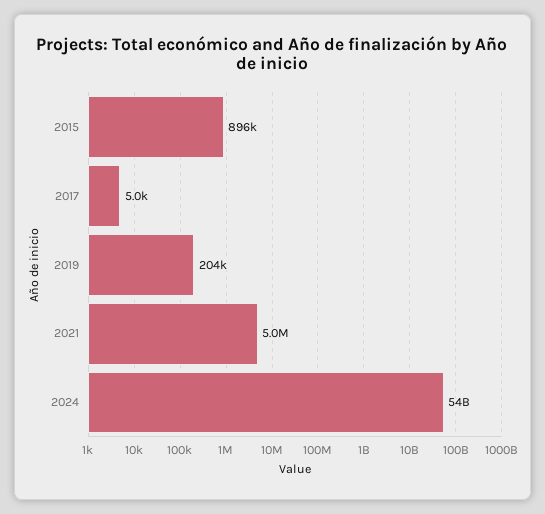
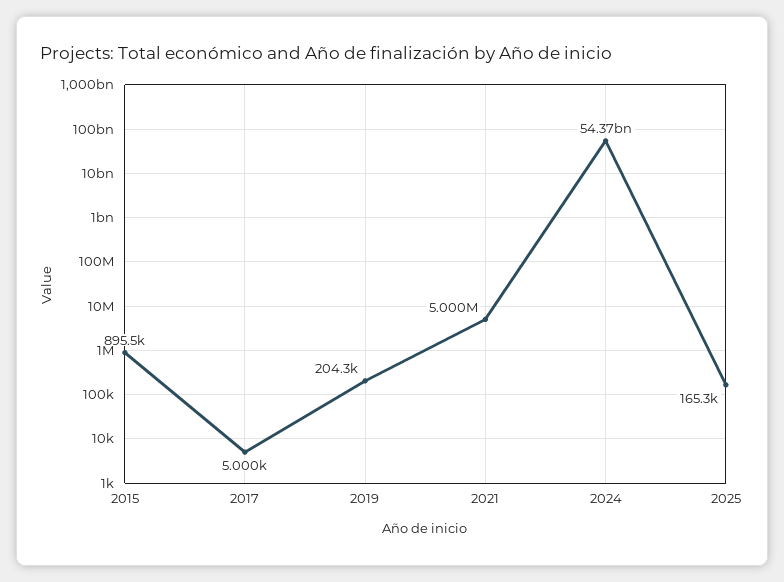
2025: none -> 165300

